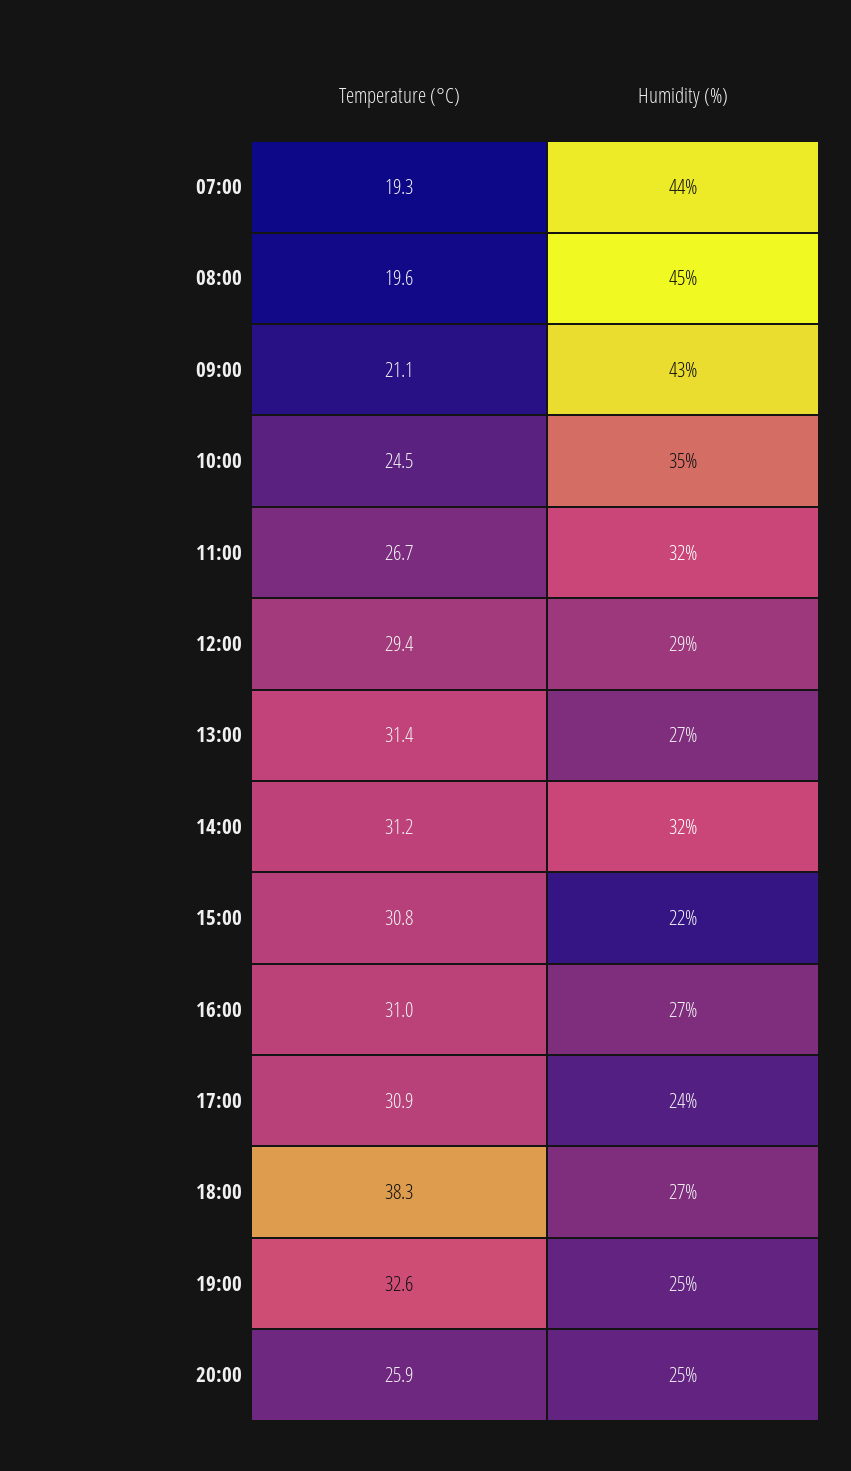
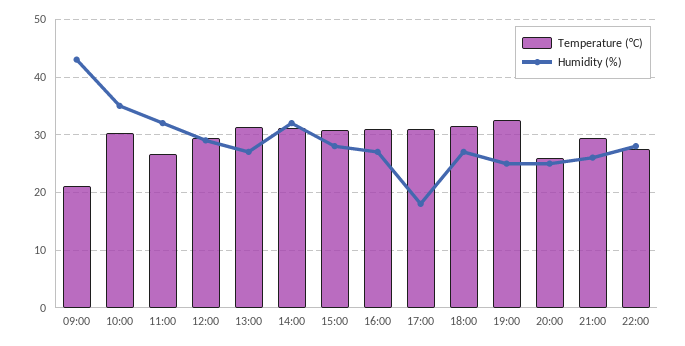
Temperature (°C), 07:00: 19.3 -> none
Humidity (%), 07:00: 44 -> none
Temperature (°C), 08:00: 19.6 -> none
Humidity (%), 08:00: 45 -> none
Temperature (°C), 10:00: 24.5 -> 30
Humidity (%), 15:00: 22 -> 28
Humidity (%), 17:00: 24 -> 18
Temperature (°C), 18:00: 38.3 -> 32
Temperature (°C), 21:00: none -> 30
Humidity (%), 21:00: none -> 26
Temperature (°C), 22:00: none -> 28
Humidity (%), 22:00: none -> 28

